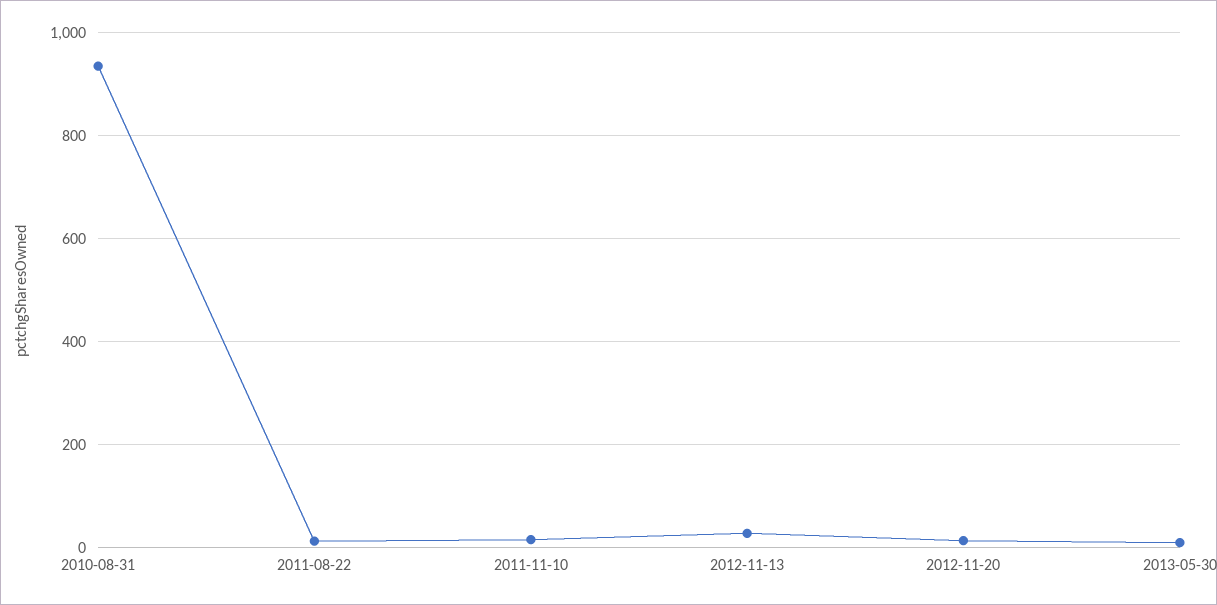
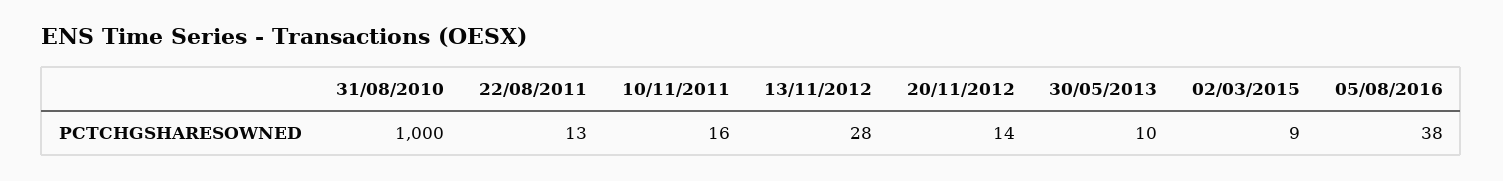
2010-08-31: 940 -> 1000
02/03/2015: none -> 9
05/08/2016: none -> 38

